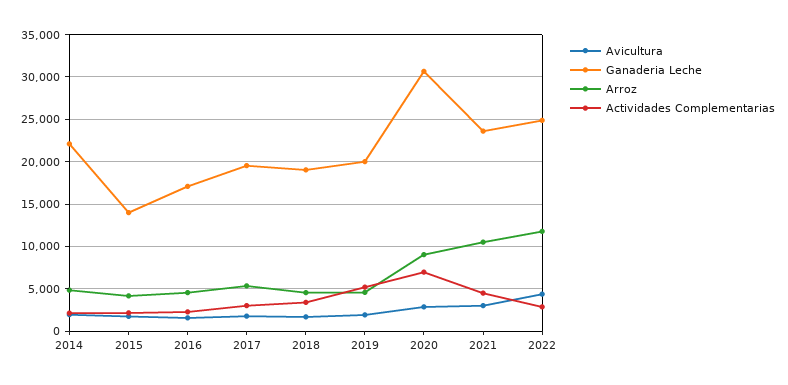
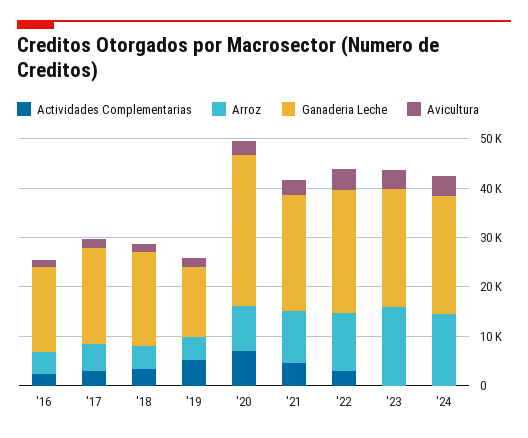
Avicultura, 2014: 2000 -> none
Ganaderia Leche, 2014: 22000 -> none
Arroz, 2014: 5000 -> none
Actividades Complementarias, 2014: 2000 -> none
Avicultura, 2015: 2000 -> none
Ganaderia Leche, 2015: 14000 -> none
Arroz, 2015: 4000 -> none
Actividades Complementarias, 2015: 2000 -> none
Ganaderia Leche, 2019: 20000 -> 14000
Actividades Complementarias, '23: none -> 0
Arroz, '23: none -> 16000
Ganaderia Leche, '23: none -> 24000
Avicultura, '23: none -> 4000
Actividades Complementarias, '24: none -> 0
Arroz, '24: none -> 14000
Ganaderia Leche, '24: none -> 24000
Avicultura, '24: none -> 4000

